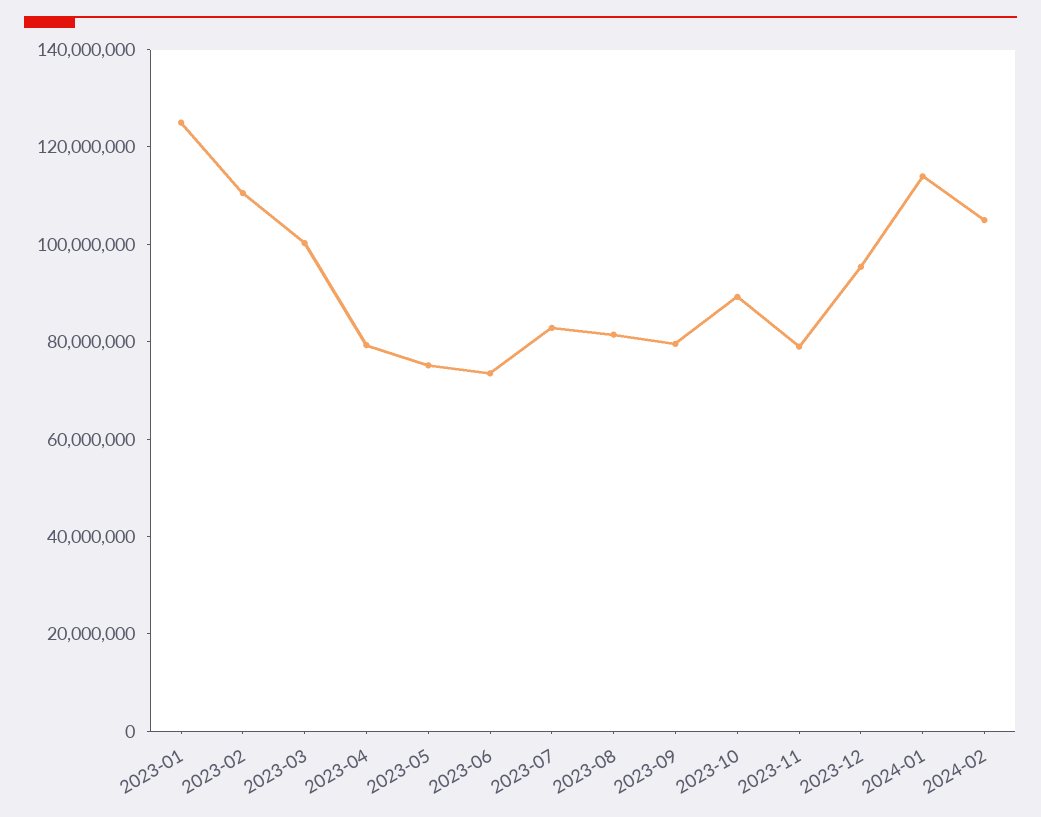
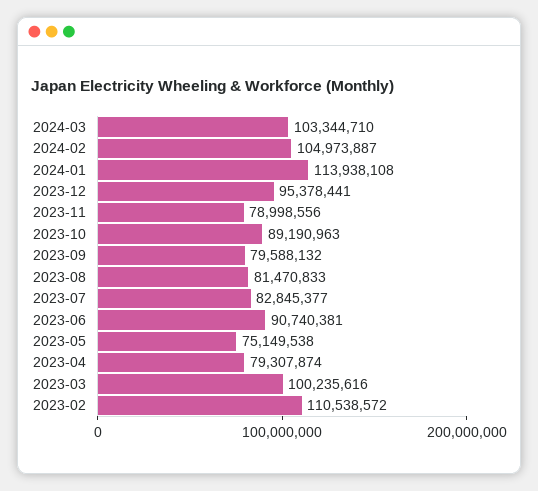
2023-01: 125000000 -> none
2023-06: 75000000 -> 90740381
2024-03: none -> 103344710

